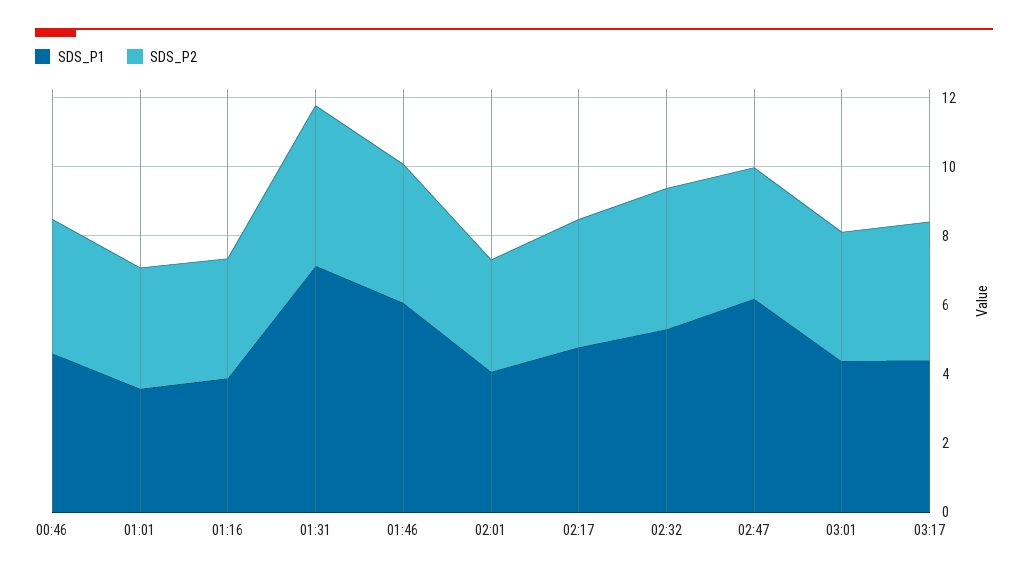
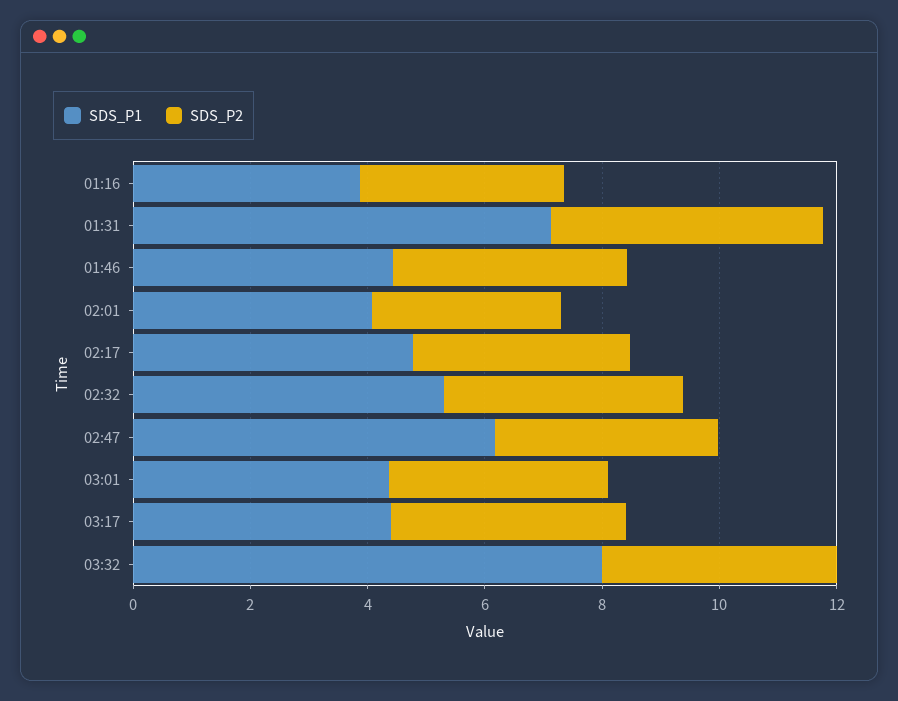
SDS_P1, 00:46: 4.5 -> none
SDS_P2, 00:46: 4 -> none
SDS_P1, 01:01: 3.5 -> none
SDS_P2, 01:01: 3.5 -> none
SDS_P1, 01:46: 6 -> 4.5
SDS_P1, 03:32: none -> 8
SDS_P2, 03:32: none -> 4

